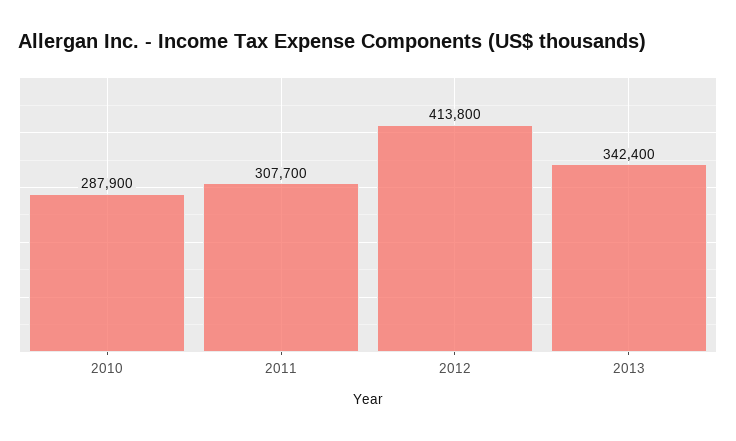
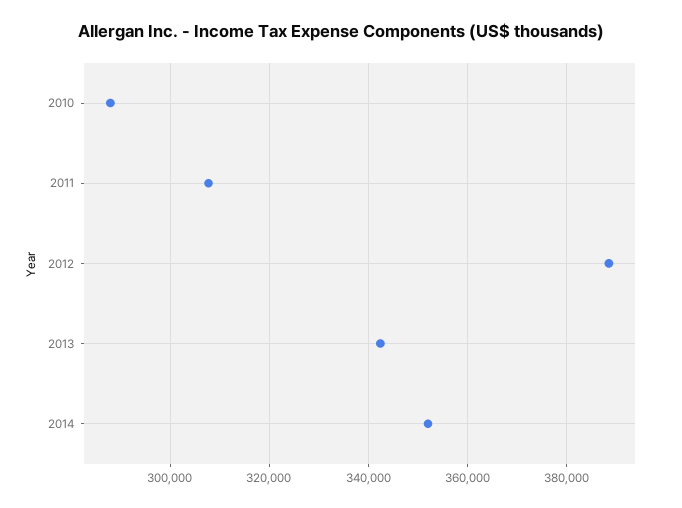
2012: 413800 -> 388000
2014: none -> 352000

